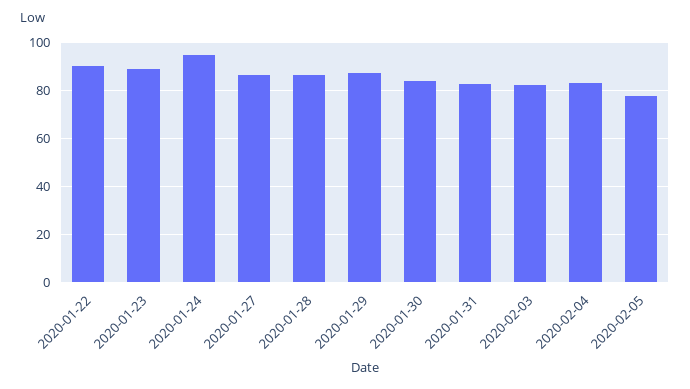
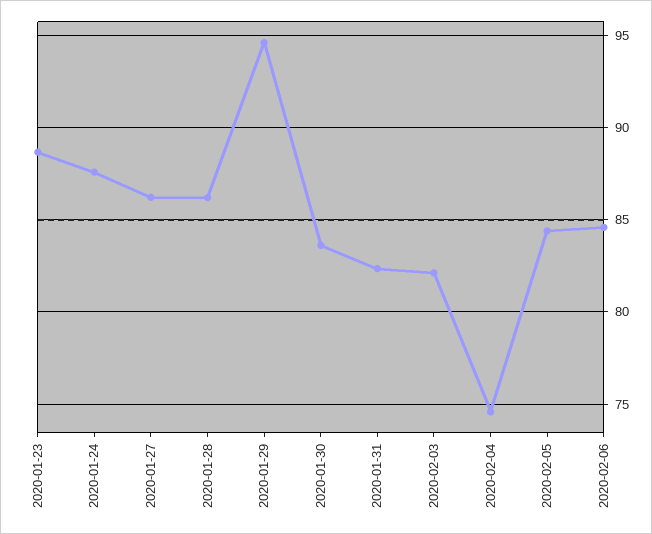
2020-01-22: 90 -> none
2020-01-24: 95 -> 87.5
2020-01-29: 87.5 -> 94.5
2020-02-04: 82.5 -> 74.5
2020-02-05: 77.5 -> 84.5
2020-02-06: none -> 84.5

